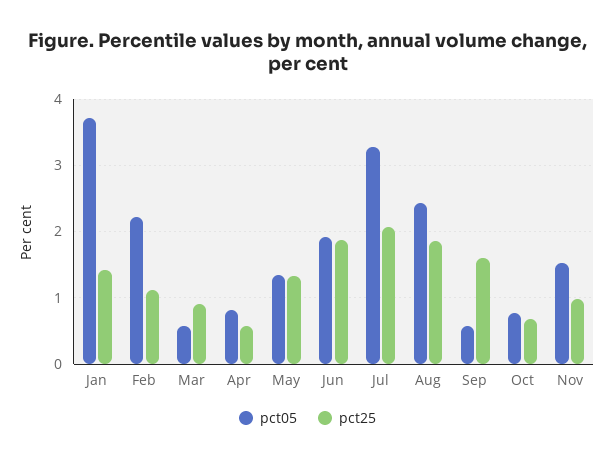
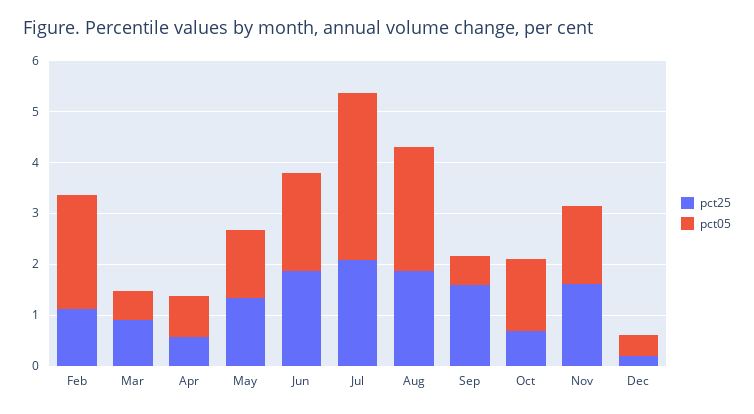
pct05, Jan: 3.7 -> none
pct25, Jan: 1.4 -> none
pct05, Oct: 0.8 -> 1.4
pct25, Nov: 1 -> 1.6
pct25, Dec: none -> 0.2
pct05, Dec: none -> 0.4

